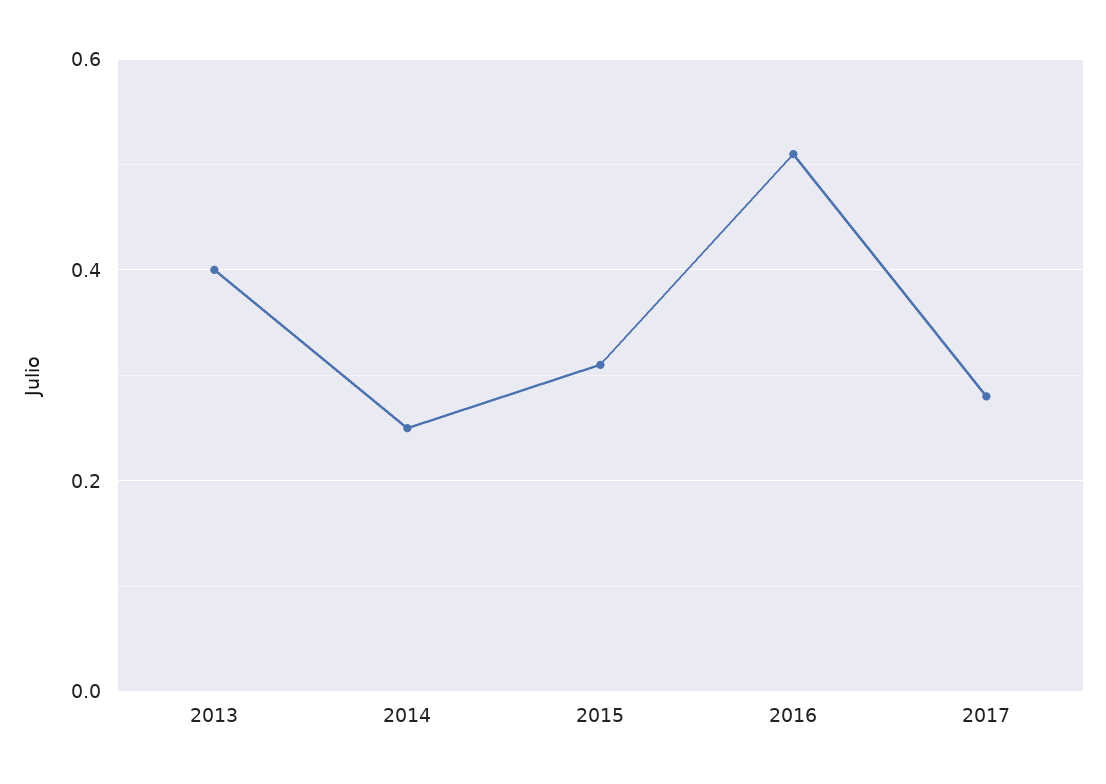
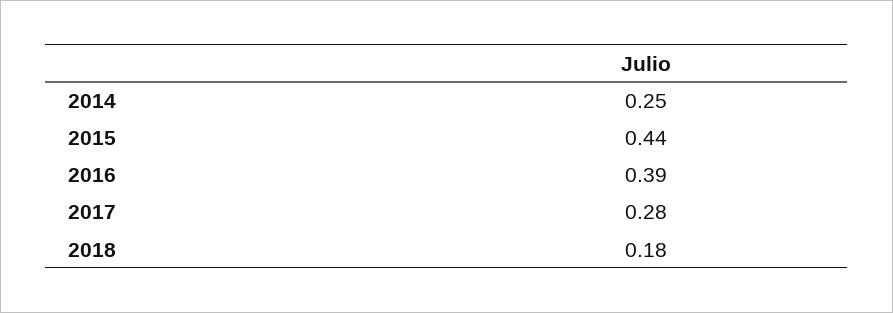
2013: 0.4 -> none
2015: 0.3 -> 0.44
2016: 0.5 -> 0.39
2018: none -> 0.18

